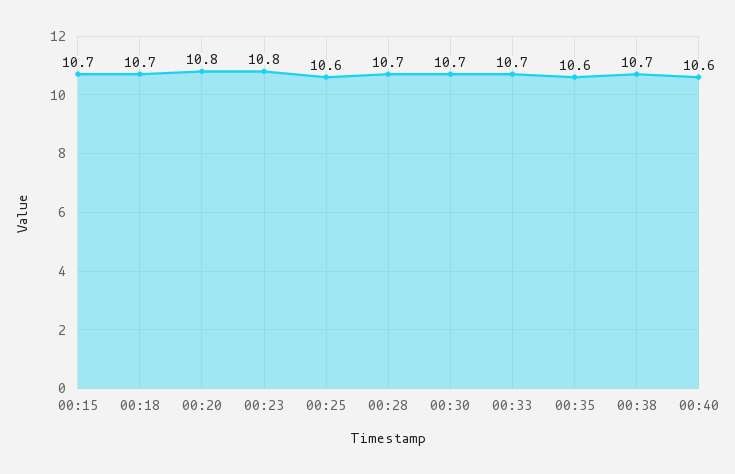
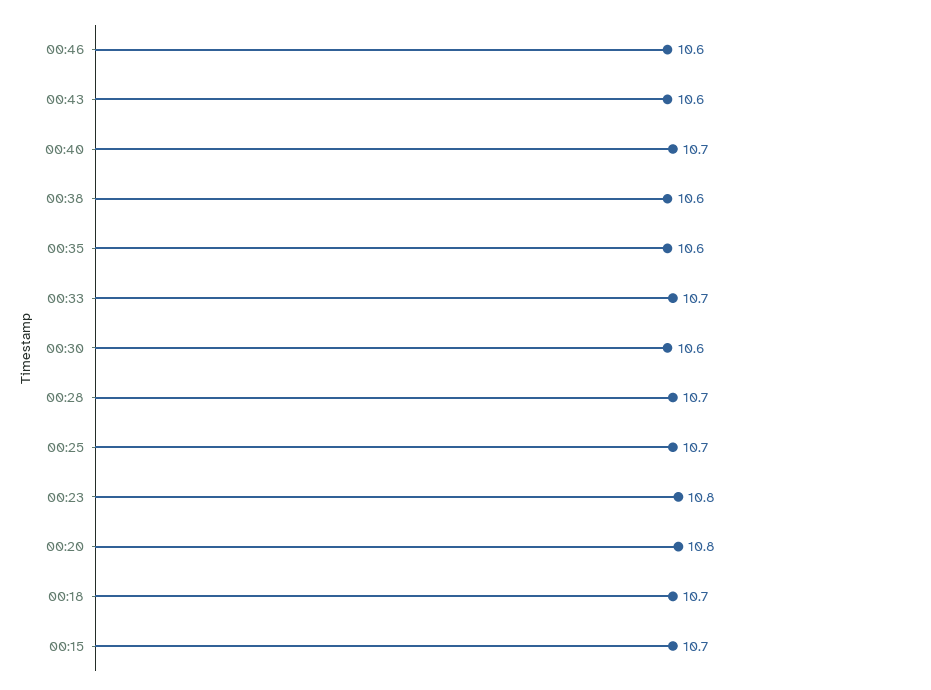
00:25: 10.6 -> 10.7
00:30: 10.7 -> 10.6
00:38: 10.7 -> 10.6
00:40: 10.6 -> 10.7
00:46: none -> 10.6
00:43: none -> 10.6

